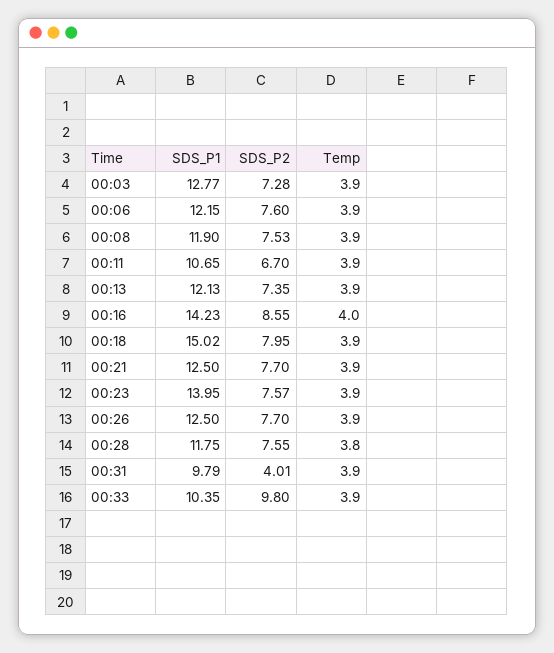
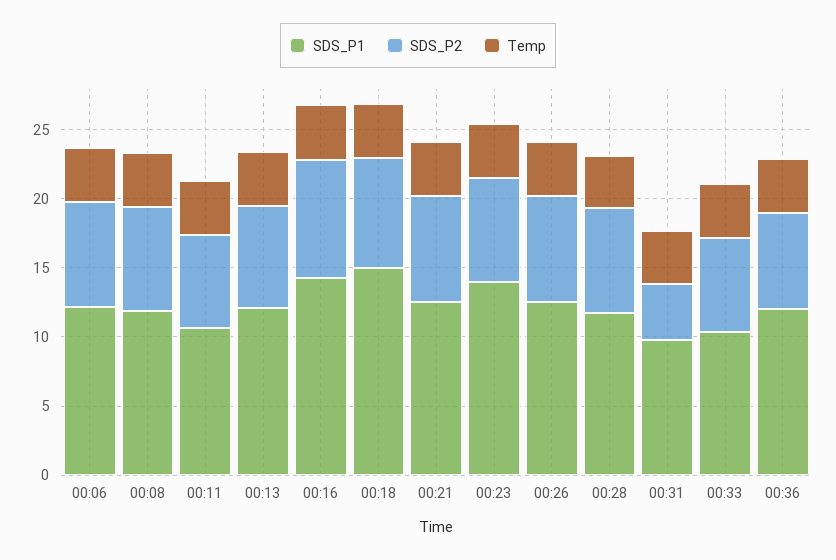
SDS_P1, 00:03: 12.77 -> none
SDS_P2, 00:03: 7.28 -> none
Temp, 00:03: 3.9 -> none
SDS_P2, 00:33: 9.8 -> 7
SDS_P1, 00:36: none -> 12
SDS_P2, 00:36: none -> 7
Temp, 00:36: none -> 4

